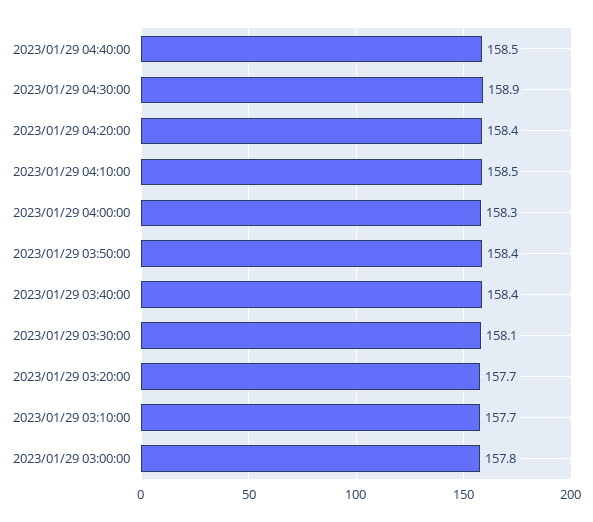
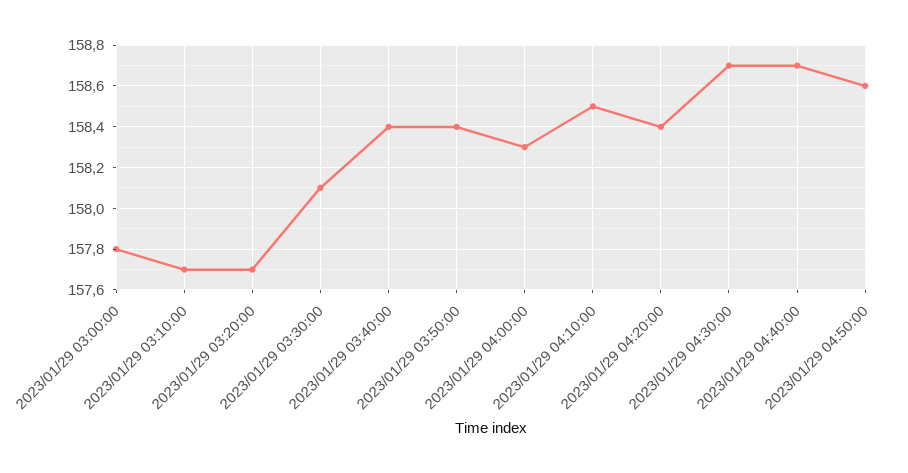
2023/01/29 04:40:00: 158.5 -> 158.7
2023/01/29 04:30:00: 158.9 -> 158.7
2023/01/29 04:50:00: none -> 158.6

